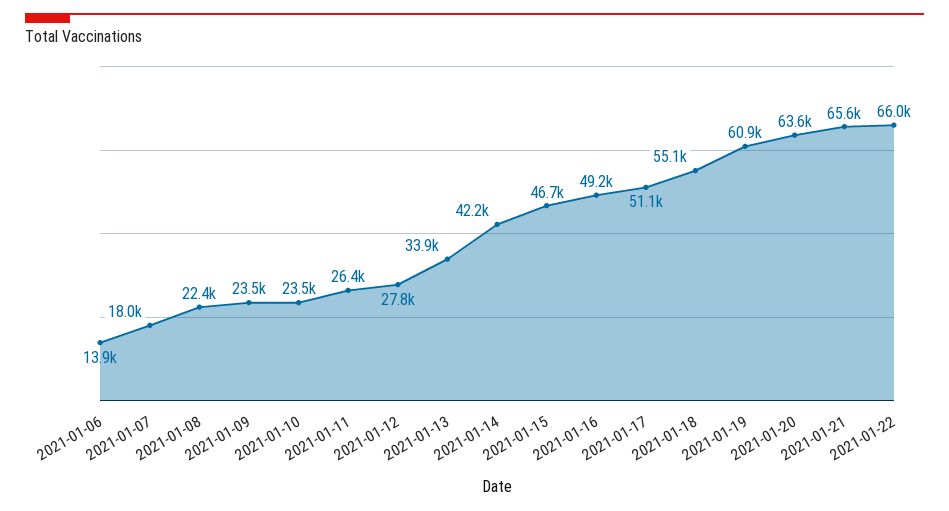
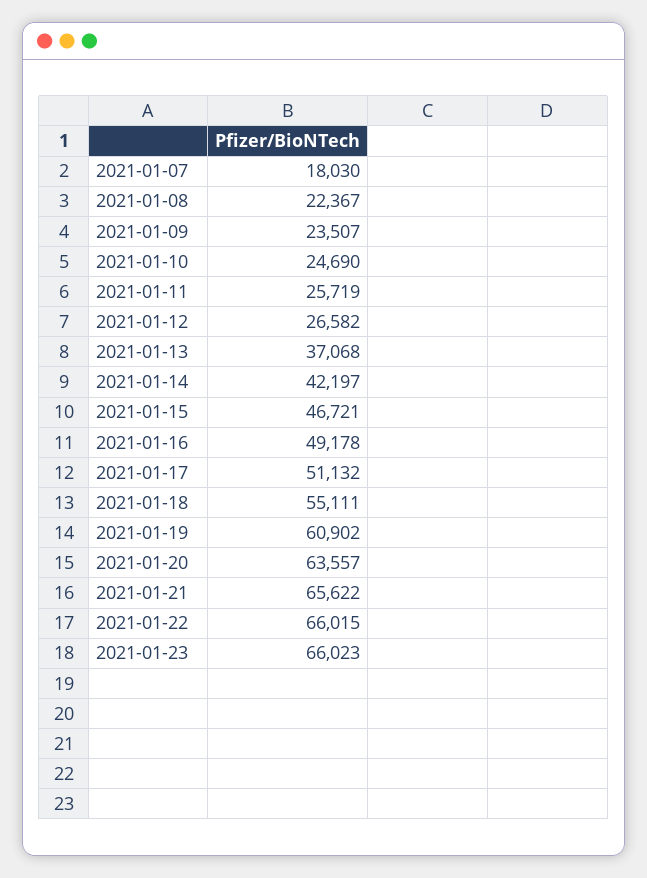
2021-01-06: 13900 -> none
2021-01-10: 23500 -> 24690
2021-01-11: 26400 -> 25719
2021-01-12: 27800 -> 26582
2021-01-13: 33900 -> 37068
2021-01-23: none -> 66023

